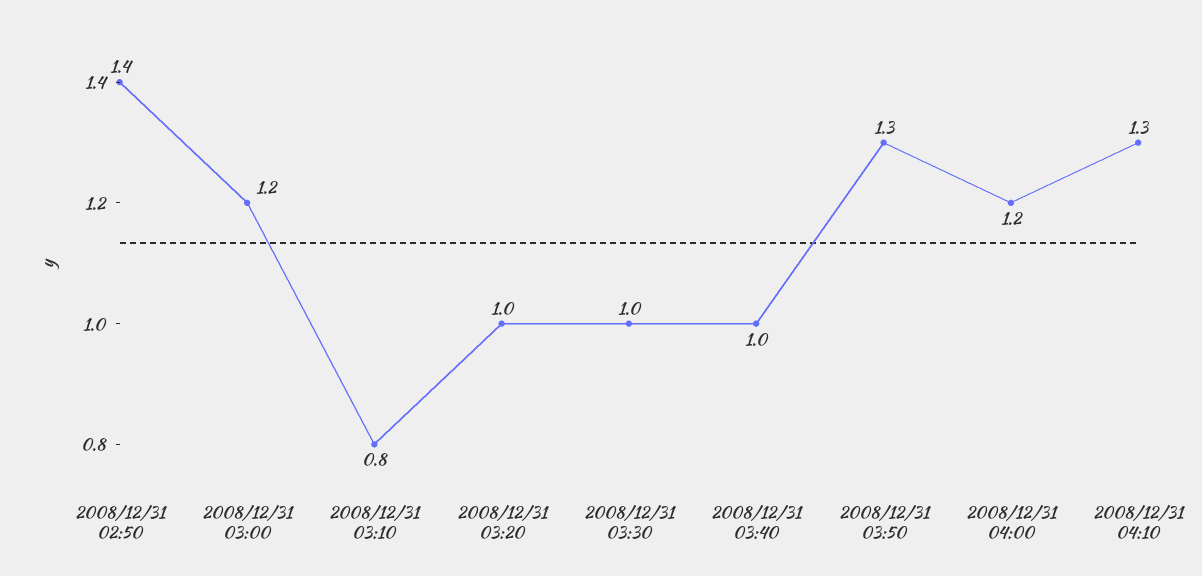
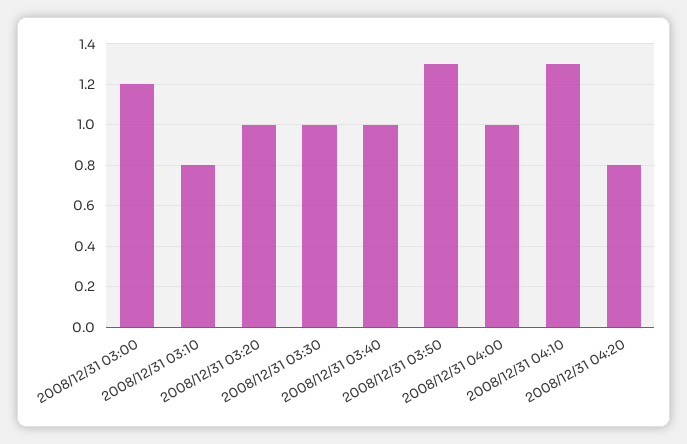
2008/12/31 02:50: 1.4 -> none
2008/12/31 04:00: 1.2 -> 1
2008/12/31 04:20: none -> 0.8

